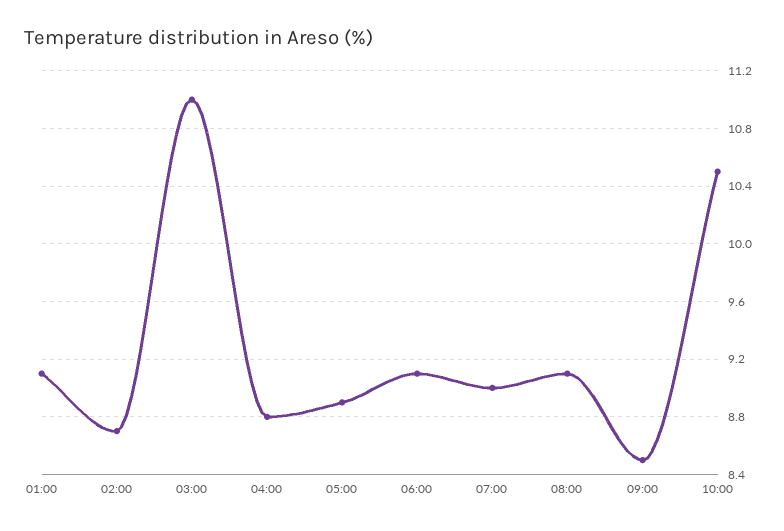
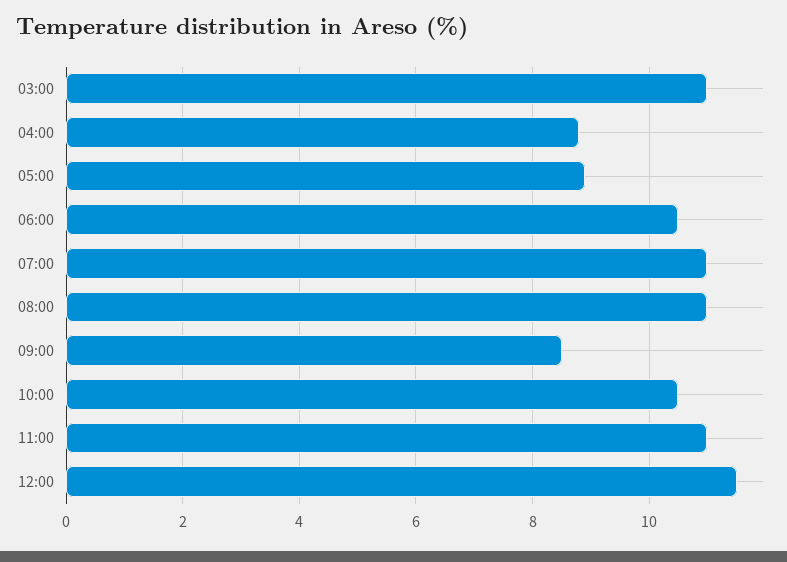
01:00: 9.1 -> none
02:00: 8.7 -> none
06:00: 9.1 -> 10.5
07:00: 9 -> 11
08:00: 9.1 -> 11
11:00: none -> 11
12:00: none -> 11.5

